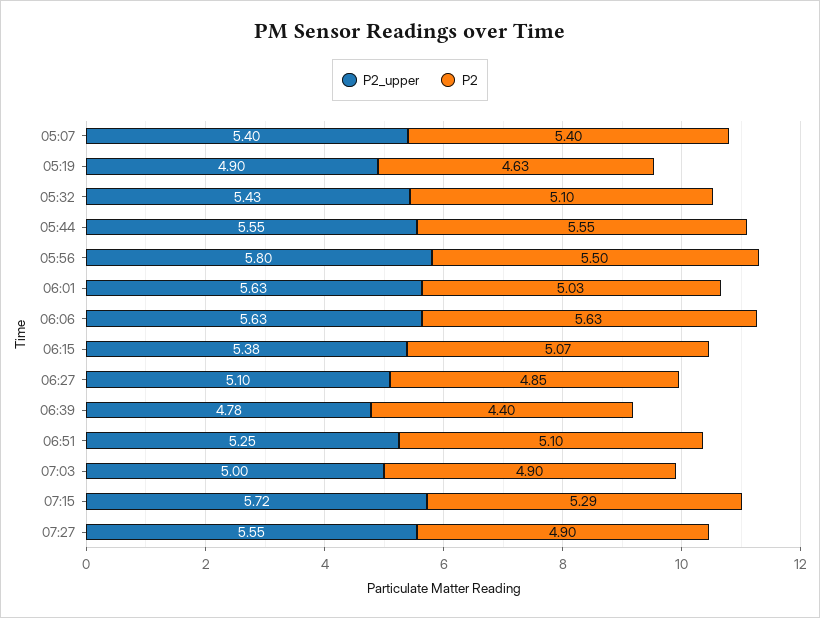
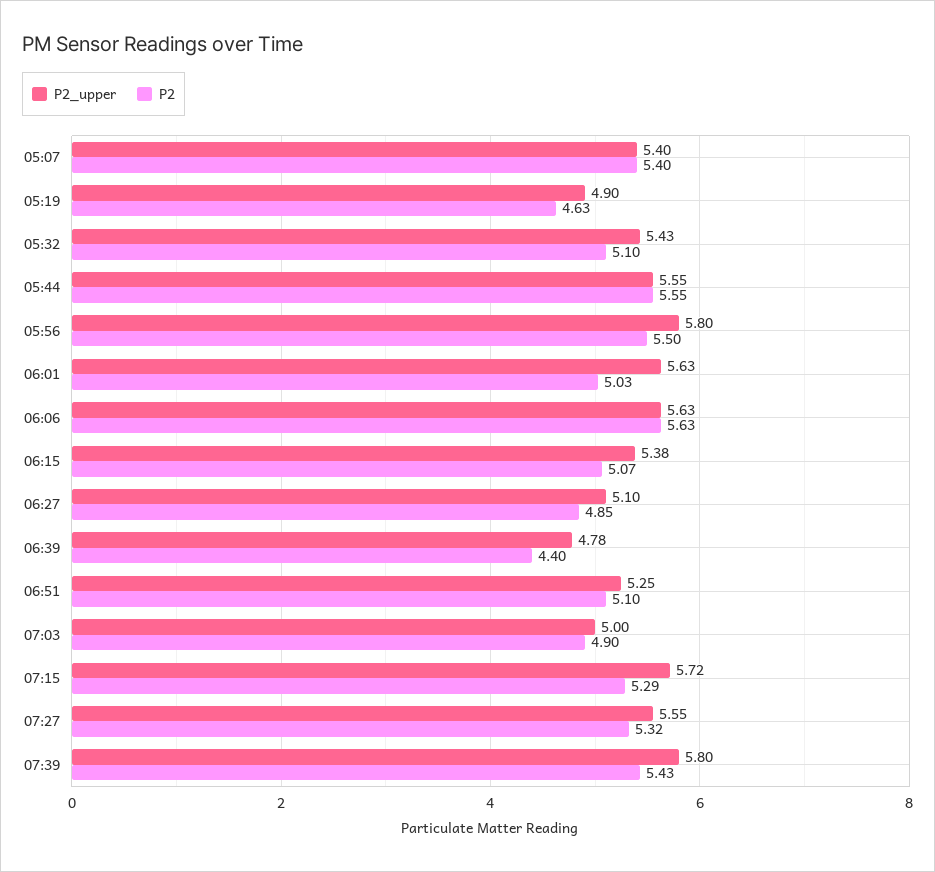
P2, 07:27: 4.9 -> 5.32
P2_upper, 07:39: none -> 5.8
P2, 07:39: none -> 5.43

